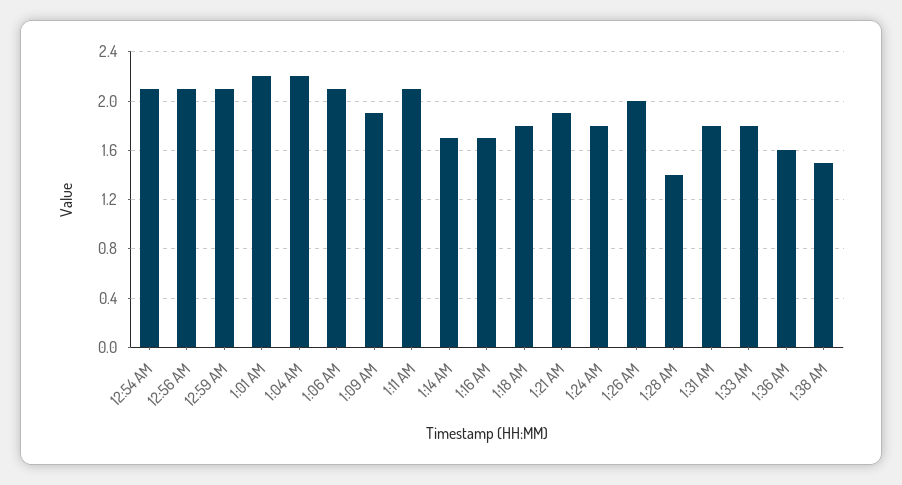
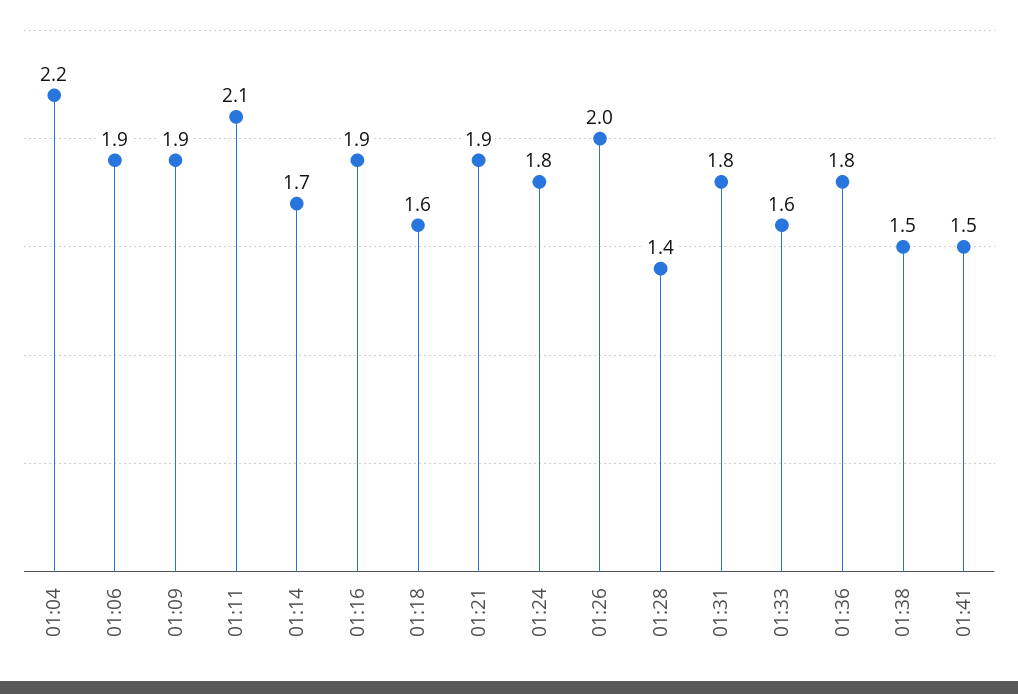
12:54 AM: 2.1 -> none
12:56 AM: 2.1 -> none
12:59 AM: 2.1 -> none
1:01 AM: 2.2 -> none
1:06 AM: 2.1 -> 1.9
1:16 AM: 1.7 -> 1.9
1:18 AM: 1.8 -> 1.6
1:33 AM: 1.8 -> 1.6
1:36 AM: 1.6 -> 1.8
01:41: none -> 1.5

